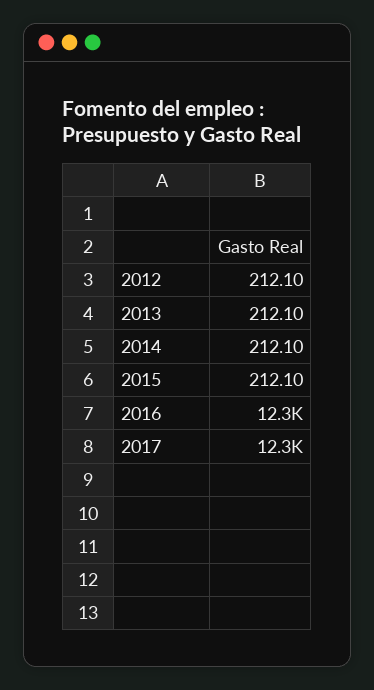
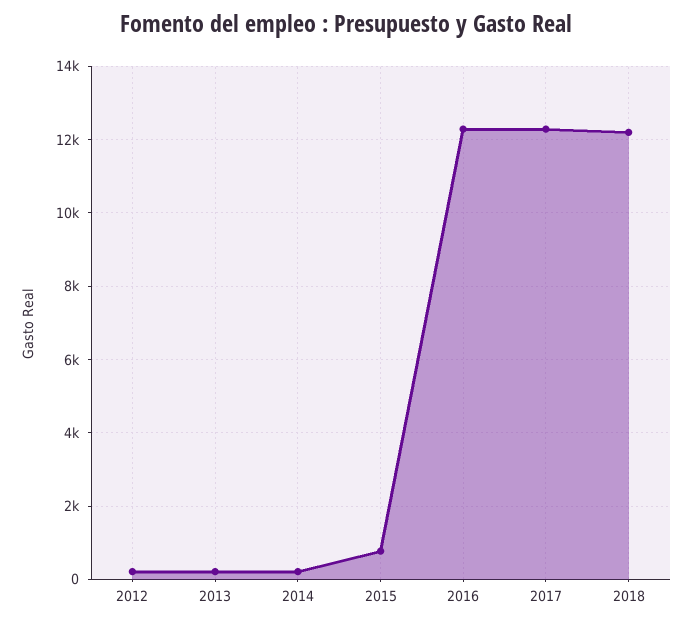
2015: 212.1 -> 800
2018: none -> 12200

